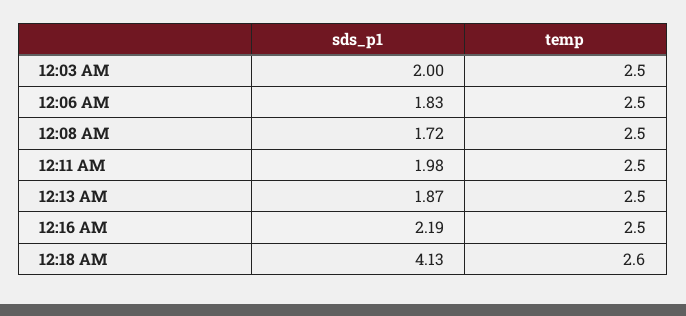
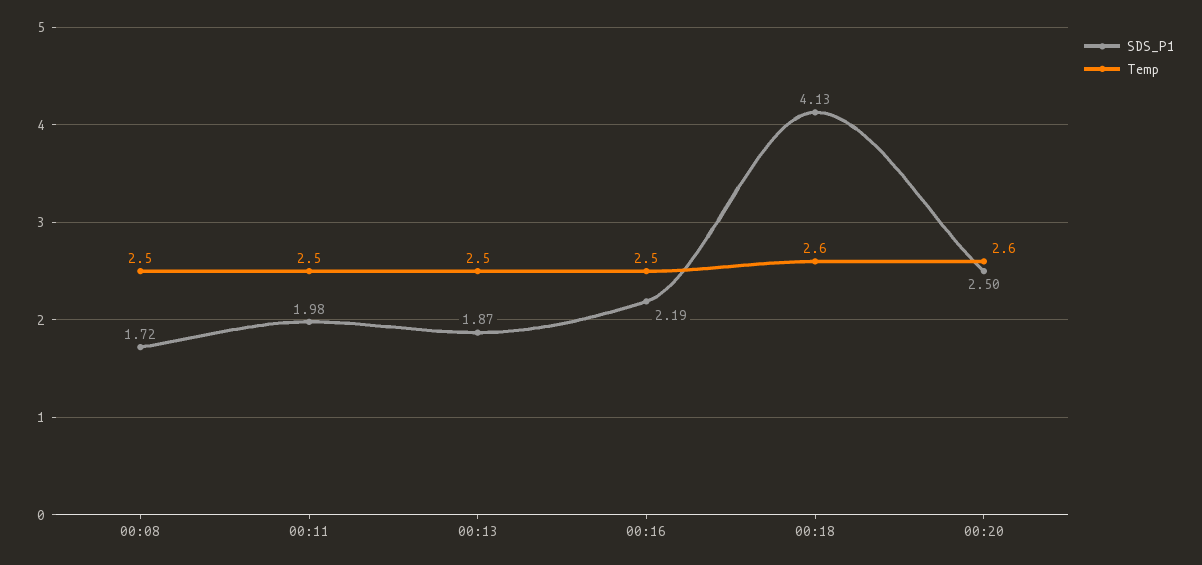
sds_p1, 12:03 AM: 2 -> none
temp, 12:03 AM: 2.5 -> none
sds_p1, 12:06 AM: 1.83 -> none
temp, 12:06 AM: 2.5 -> none
sds_p1, 00:20: none -> 2.5
temp, 00:20: none -> 2.6

